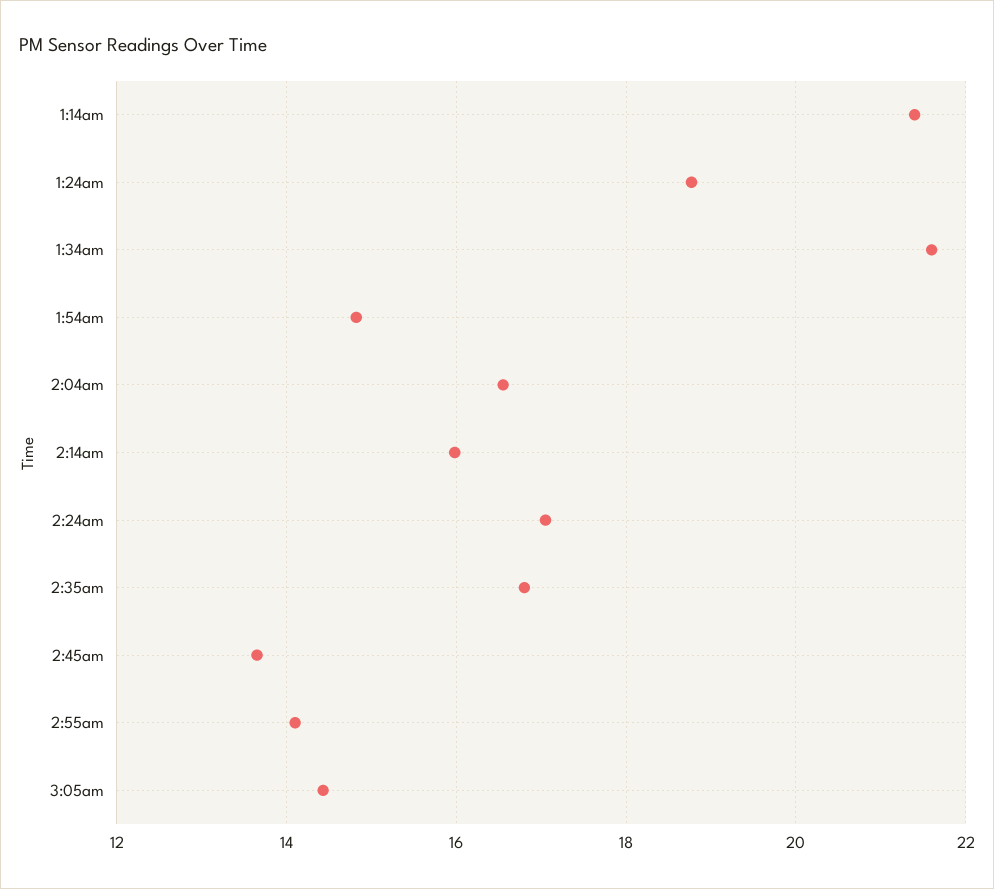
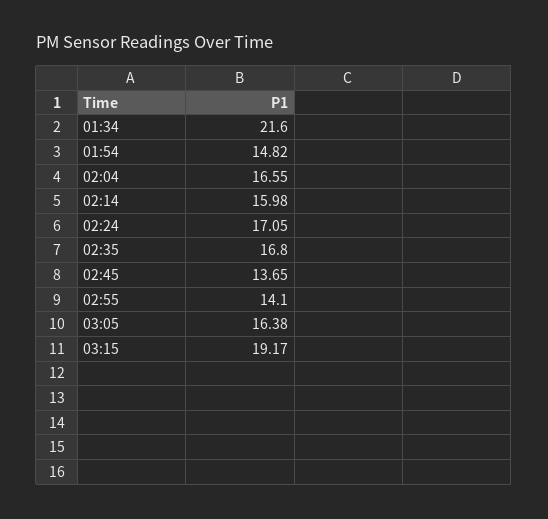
1:14am: 21.4 -> none
1:24am: 18.8 -> none
3:05am: 14.4 -> 16.38
03:15: none -> 19.17

